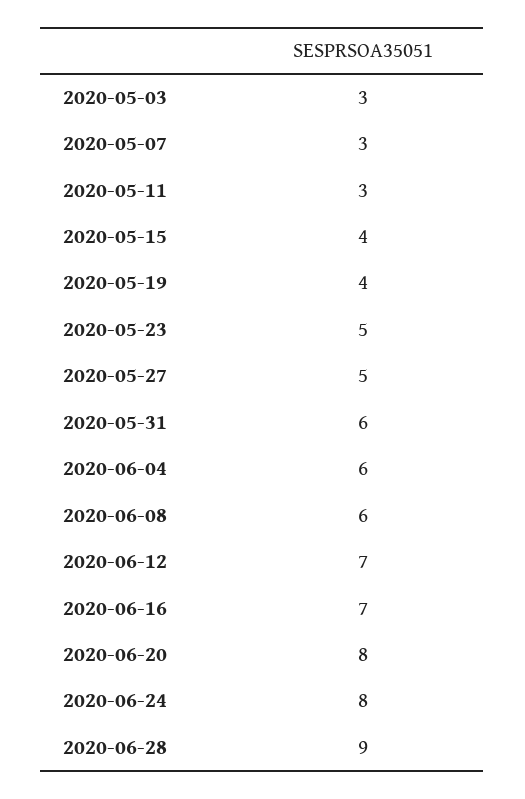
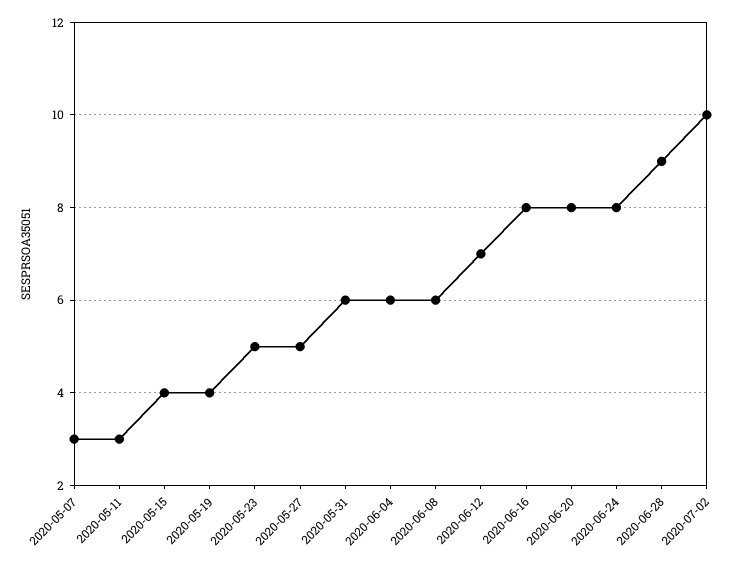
2020-05-03: 3 -> none
2020-06-16: 7 -> 8
2020-07-02: none -> 10

